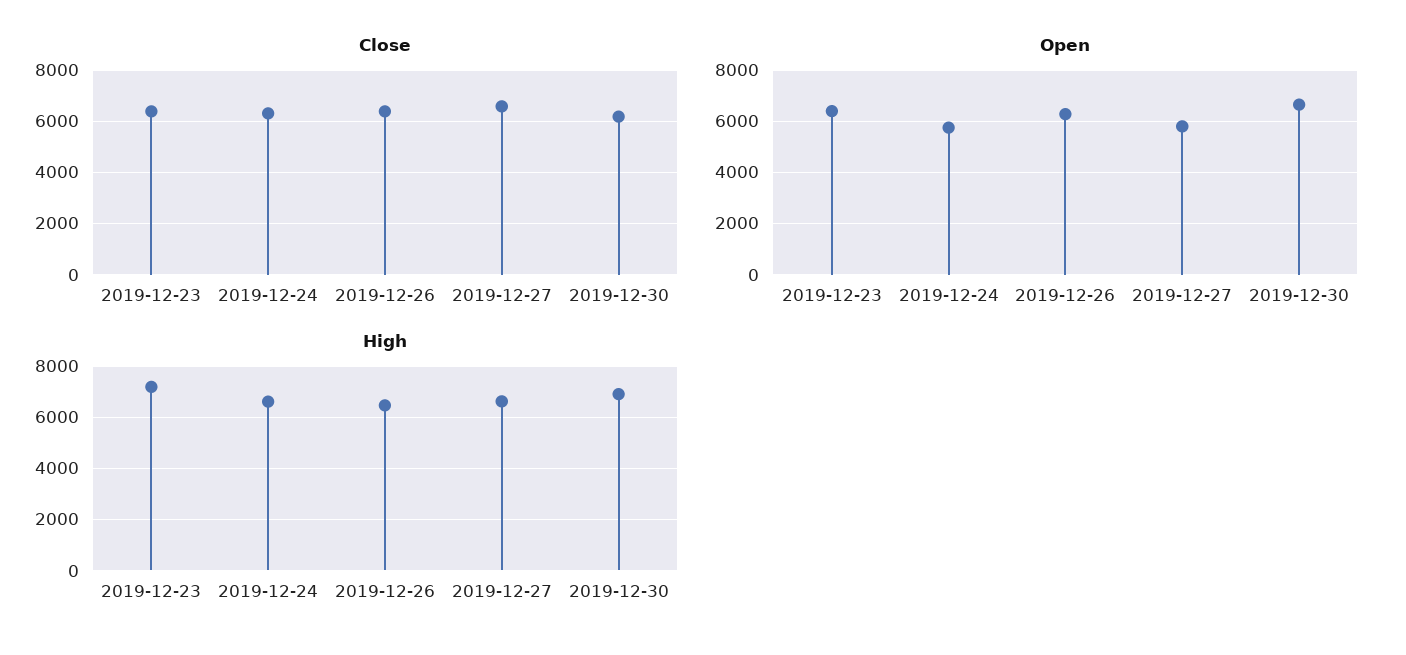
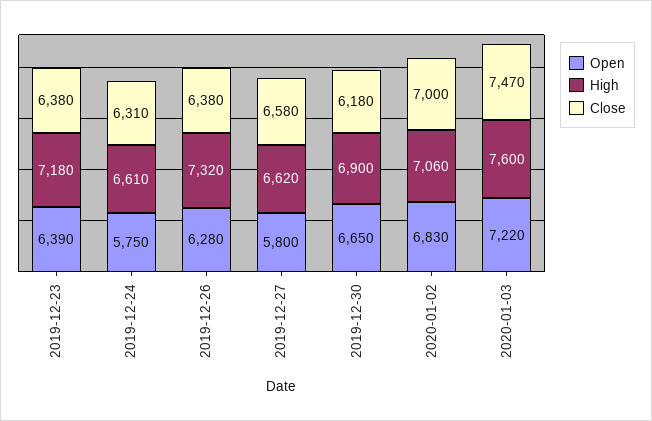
High, 2019-12-26: 6500 -> 7320
Open, 2020-01-02: none -> 6830
High, 2020-01-02: none -> 7060
Close, 2020-01-02: none -> 7000
Open, 2020-01-03: none -> 7220
High, 2020-01-03: none -> 7600
Close, 2020-01-03: none -> 7470

